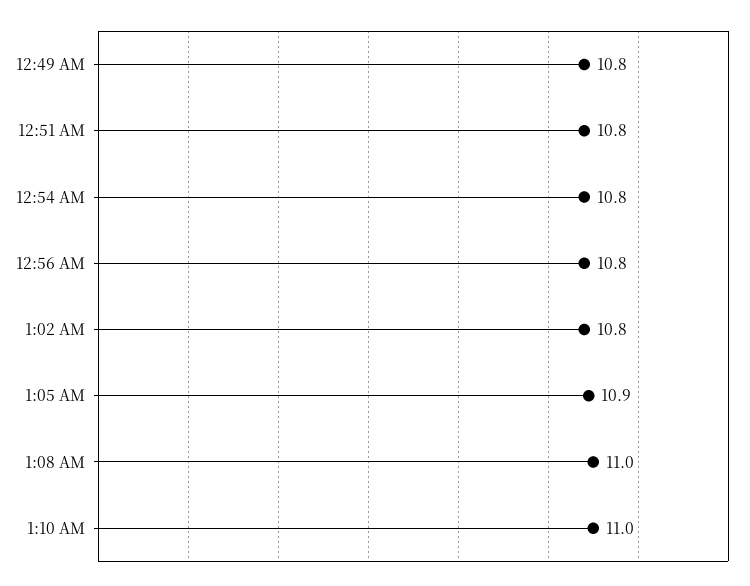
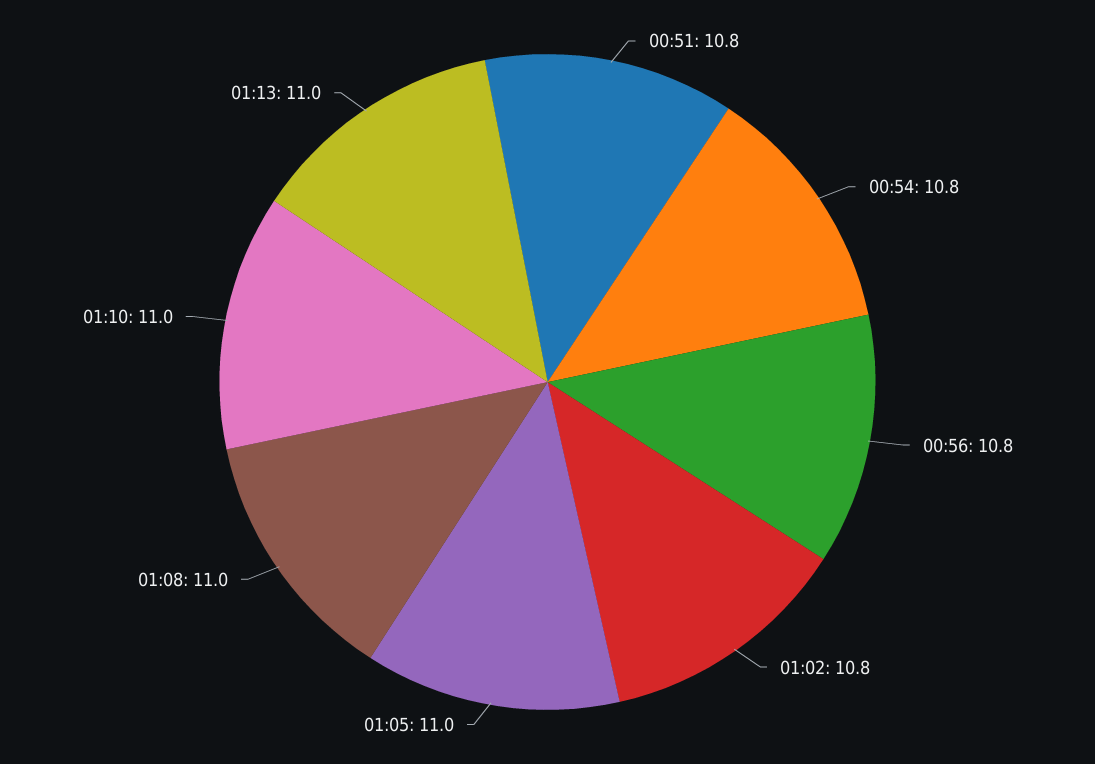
12:49 AM: 10.8 -> none
1:05 AM: 10.9 -> 11
01:13: none -> 11

